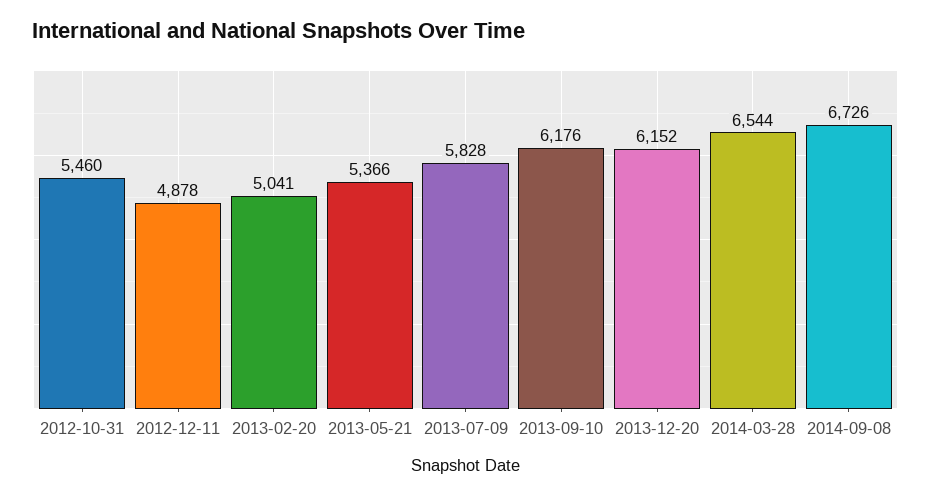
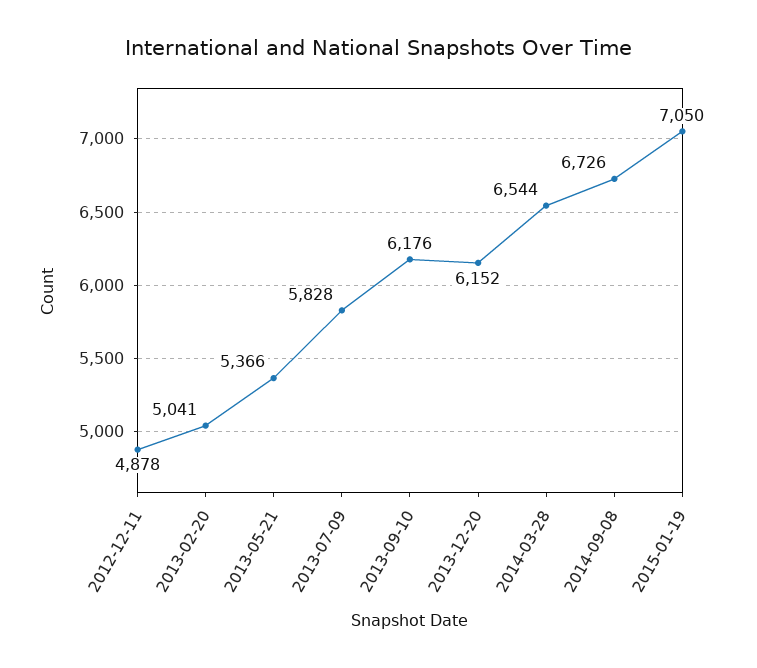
2012-10-31: 5460 -> none
2015-01-19: none -> 7050

